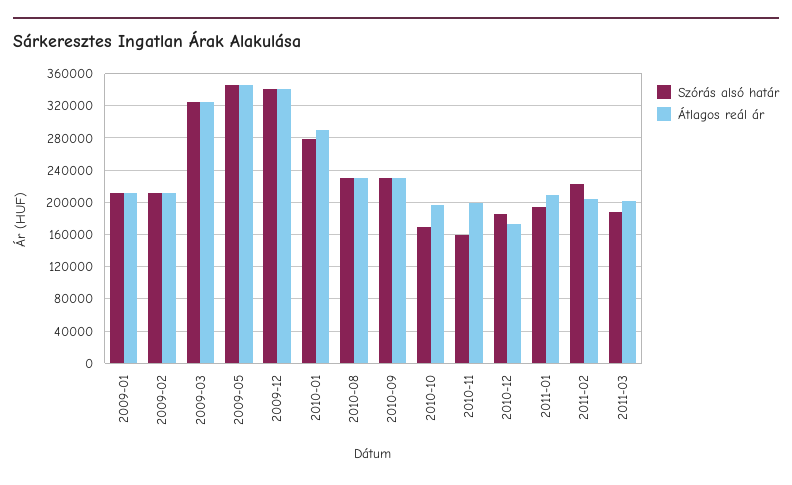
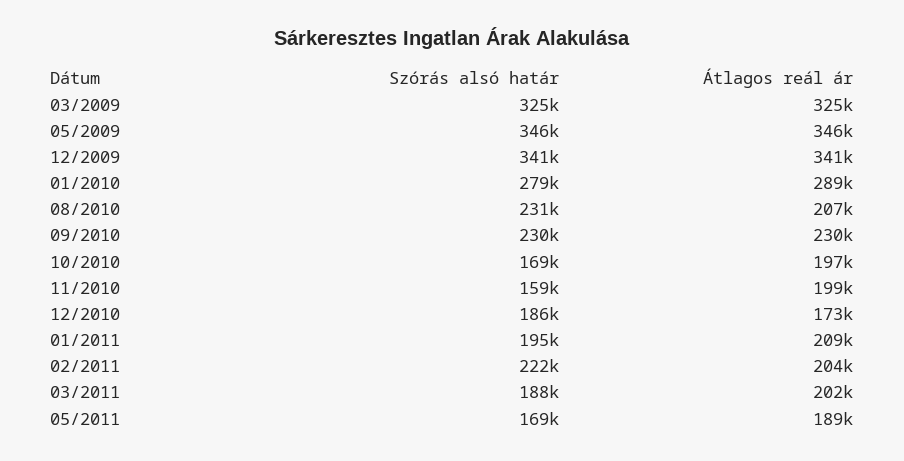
Szórás alsó határ, 2009-01: 210000 -> none
Átlagos reál ár, 2009-01: 210000 -> none
Szórás alsó határ, 2009-02: 210000 -> none
Átlagos reál ár, 2009-02: 210000 -> none
Átlagos reál ár, 2010-08: 230000 -> 207000
Szórás alsó határ, 05/2011: none -> 169000
Átlagos reál ár, 05/2011: none -> 189000

